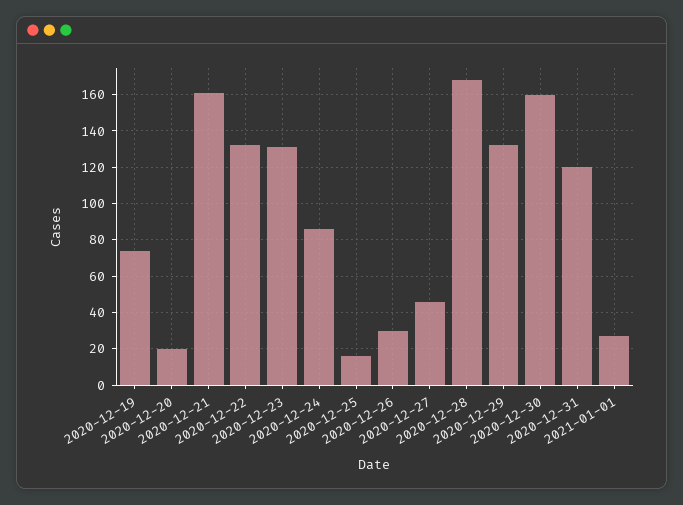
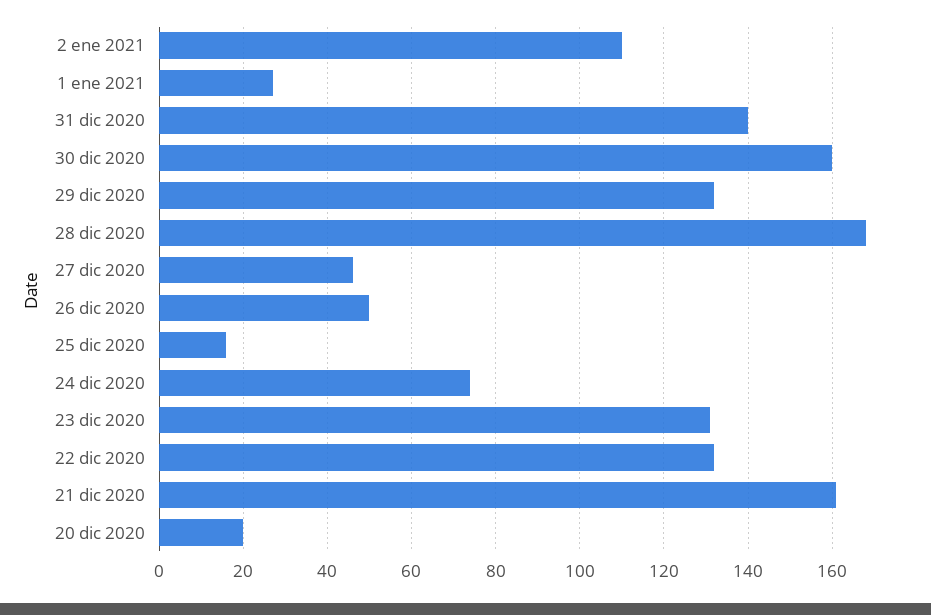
2020-12-19: 75 -> none
2020-12-24: 85 -> 75
2020-12-26: 30 -> 50
2020-12-31: 120 -> 140
2 ene 2021: none -> 110

